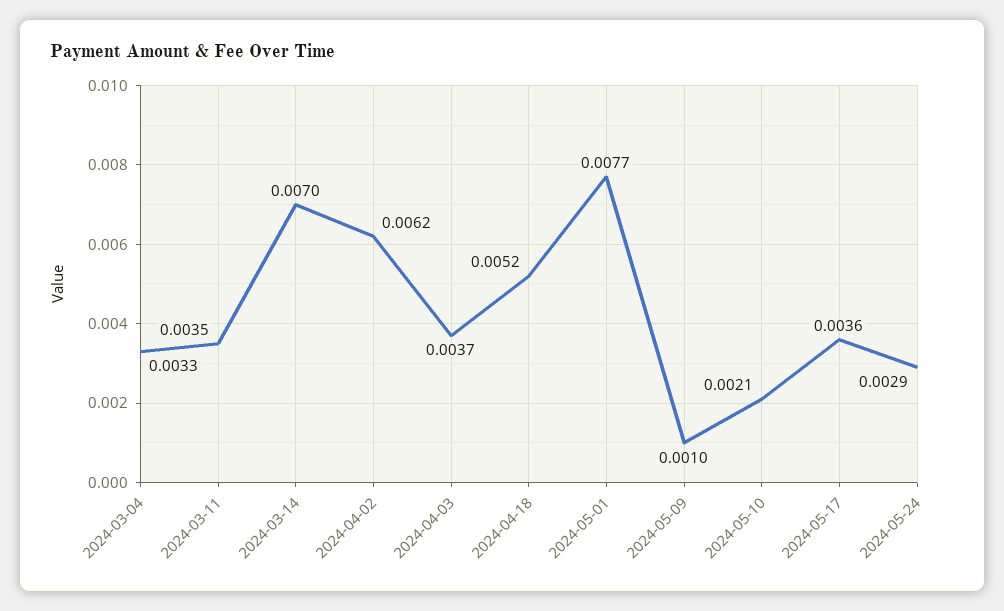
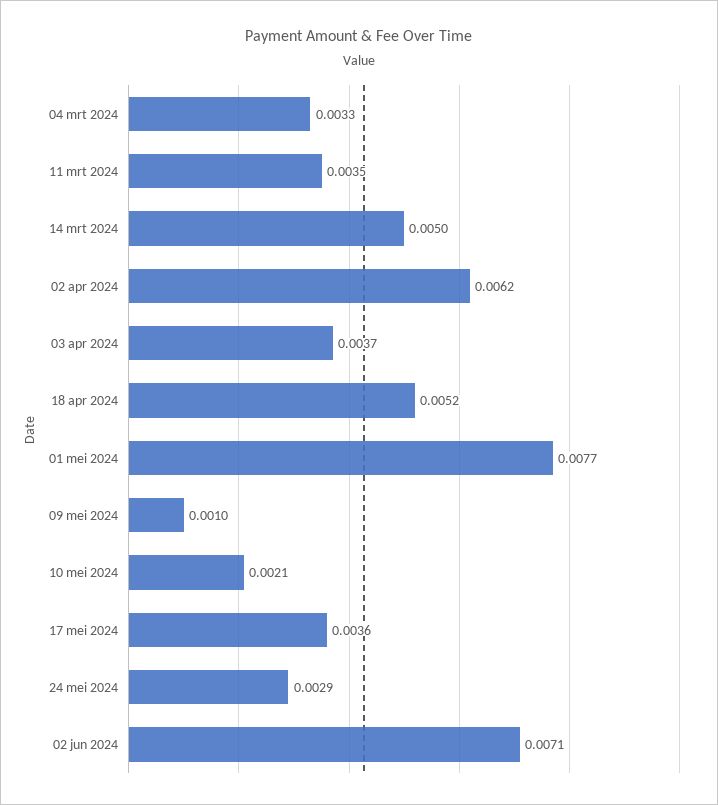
2024-03-14: 0.007 -> 0.005
02 jun 2024: none -> 0.0071

